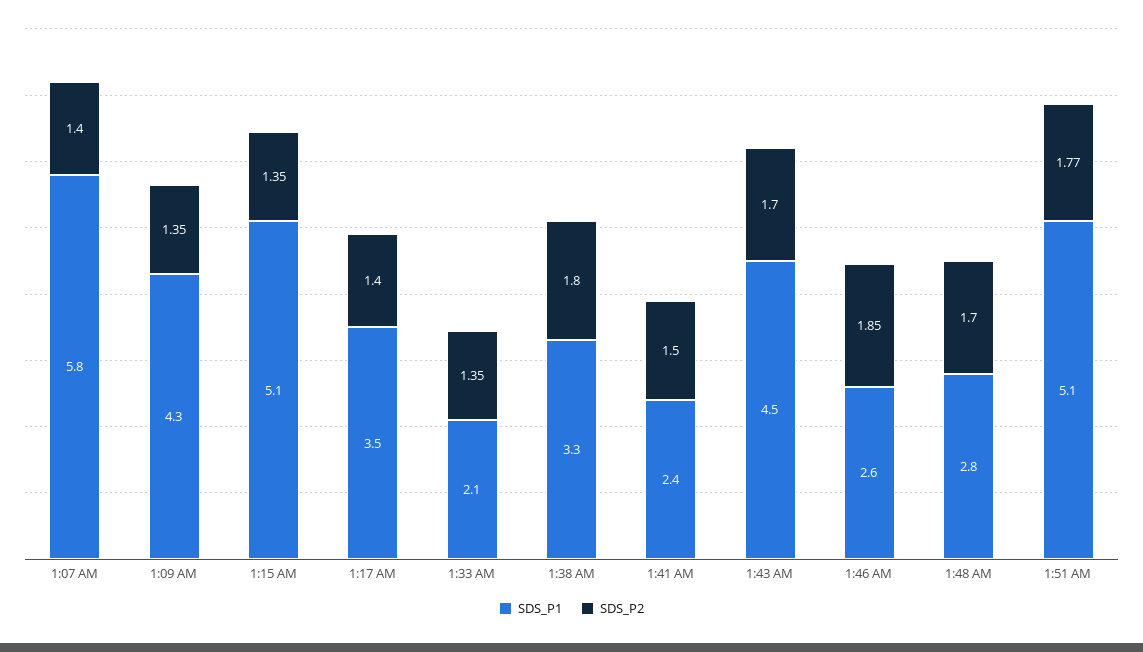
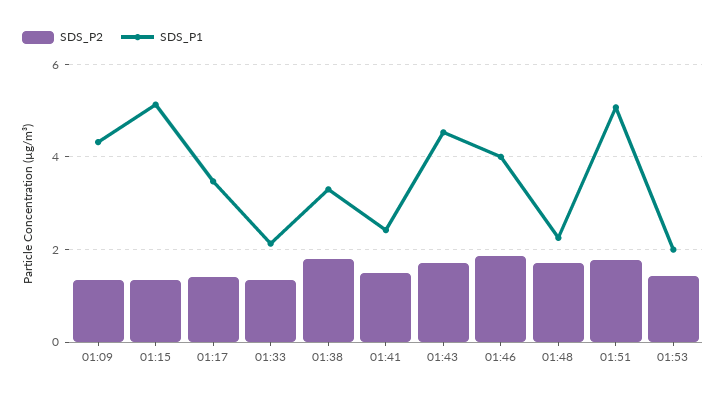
SDS_P1, 1:07 AM: 5.8 -> none
SDS_P2, 1:07 AM: 1.4 -> none
SDS_P1, 1:46 AM: 2.6 -> 4
SDS_P1, 1:48 AM: 2.8 -> 2.2
SDS_P2, 01:53: none -> 1.4
SDS_P1, 01:53: none -> 2

